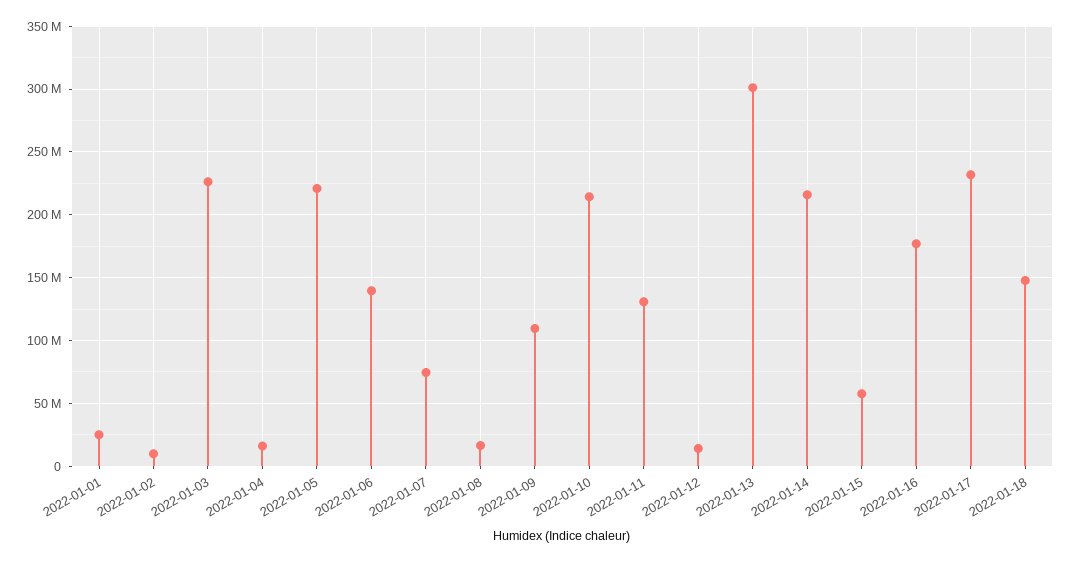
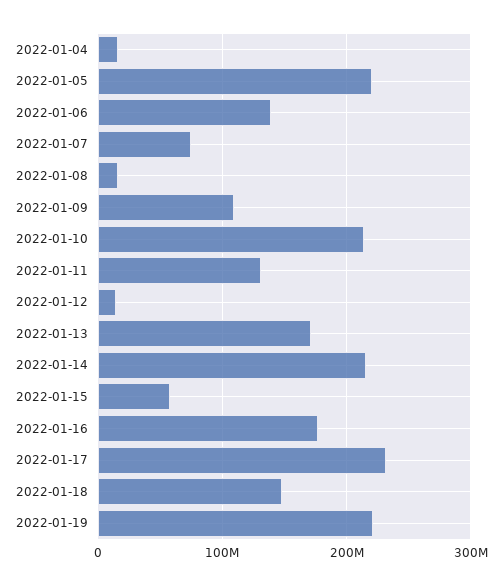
2022-01-01: 25000000 -> none
2022-01-02: 10000000 -> none
2022-01-03: 225000000 -> none
2022-01-13: 300000000 -> 170000000
2022-01-19: none -> 220000000

